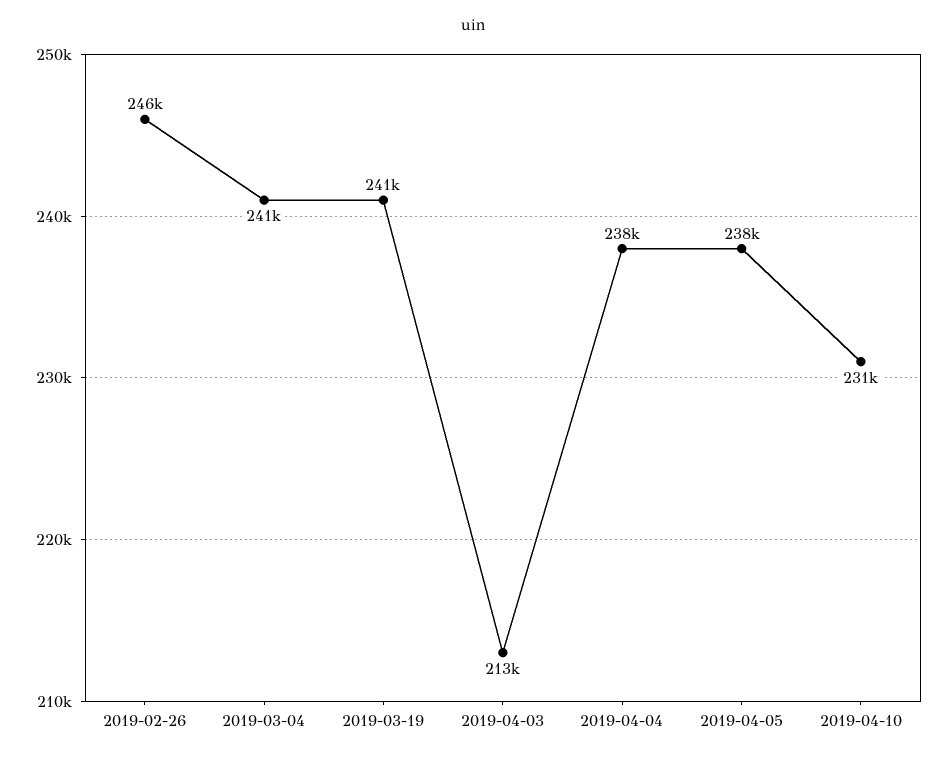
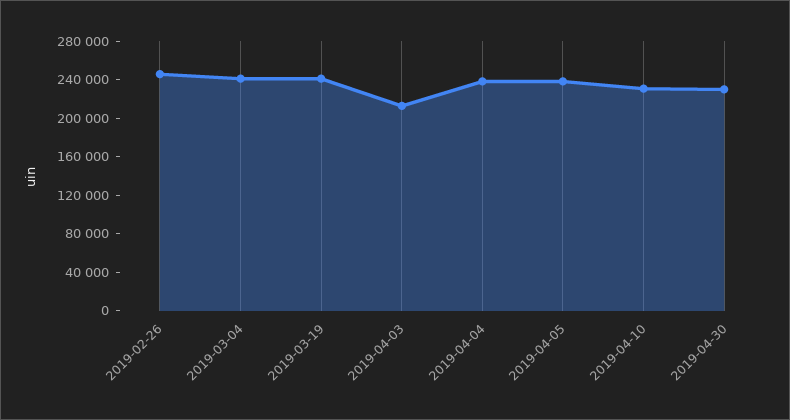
2019-04-30: none -> 230000

